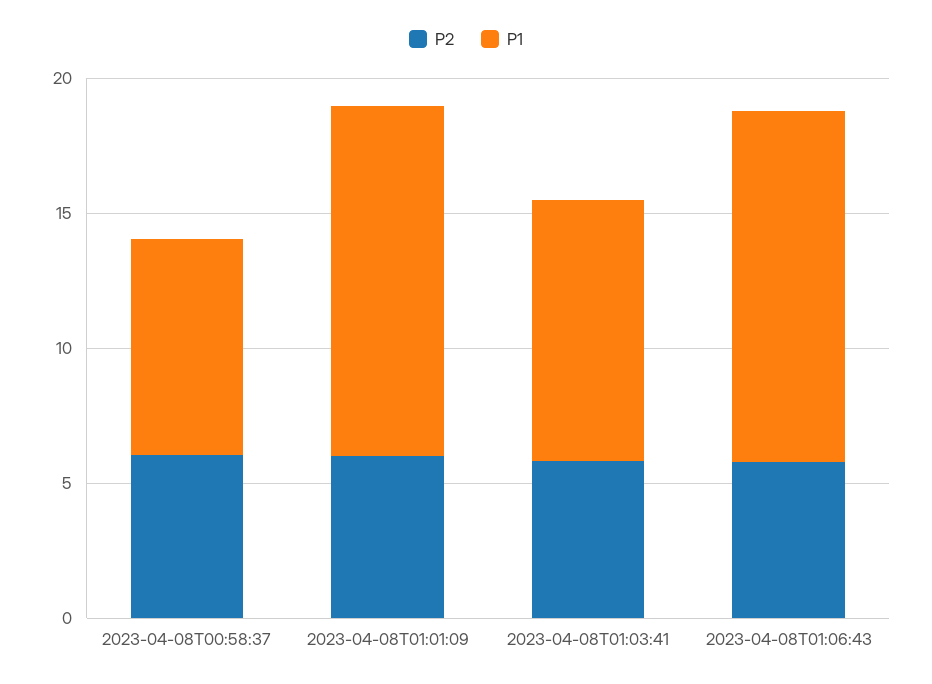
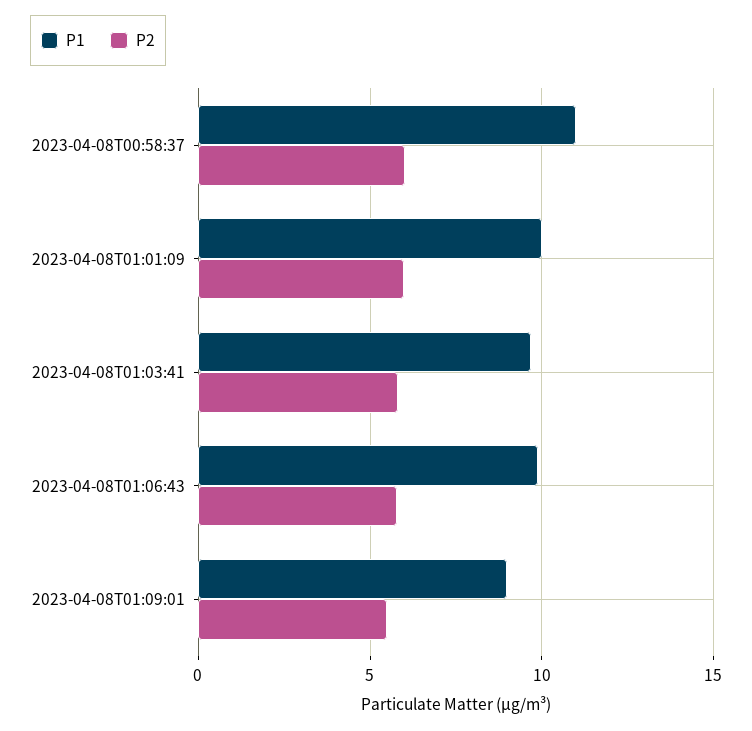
P1, 2023-04-08T00:58:37: 8 -> 11
P1, 2023-04-08T01:01:09: 13 -> 10
P1, 2023-04-08T01:06:43: 13 -> 10
P1, 2023-04-08T01:09:01: none -> 9
P2, 2023-04-08T01:09:01: none -> 5.5

